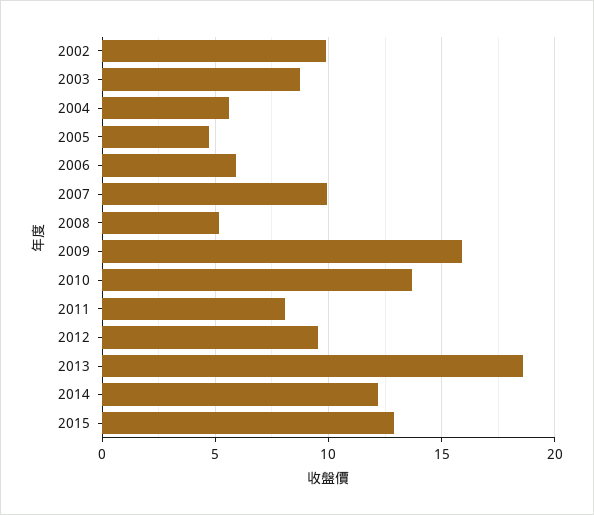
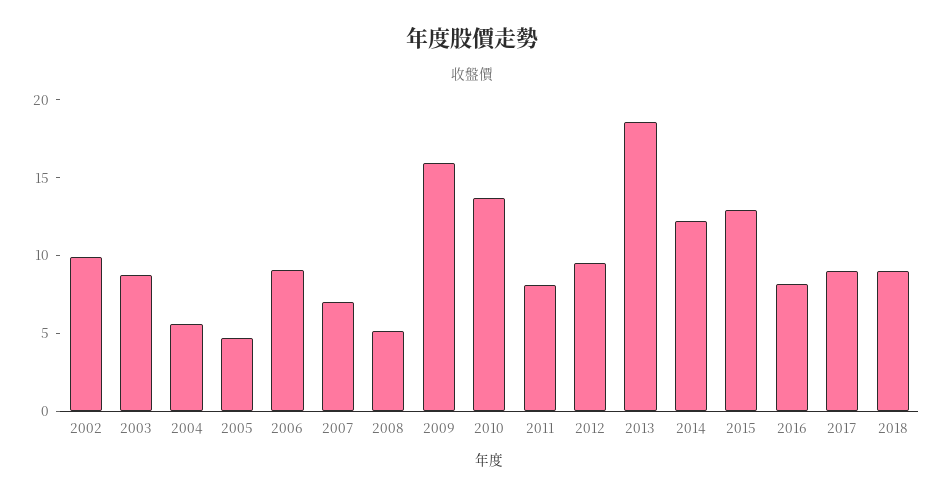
2006: 6 -> 9
2007: 10 -> 7
2016: none -> 8
2017: none -> 9
2018: none -> 9

